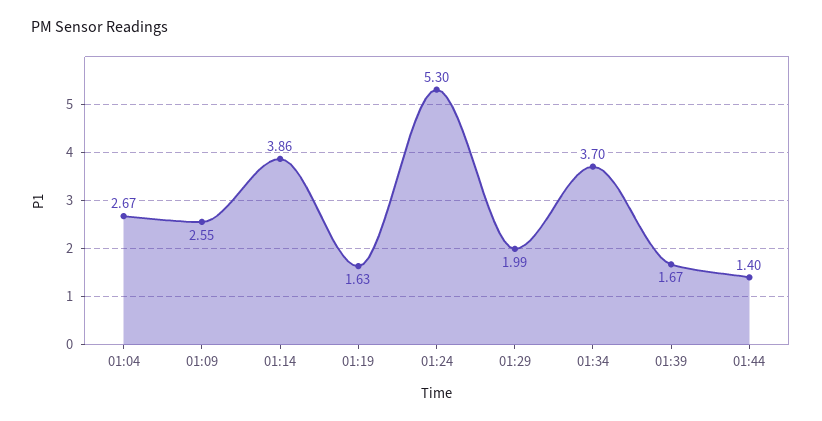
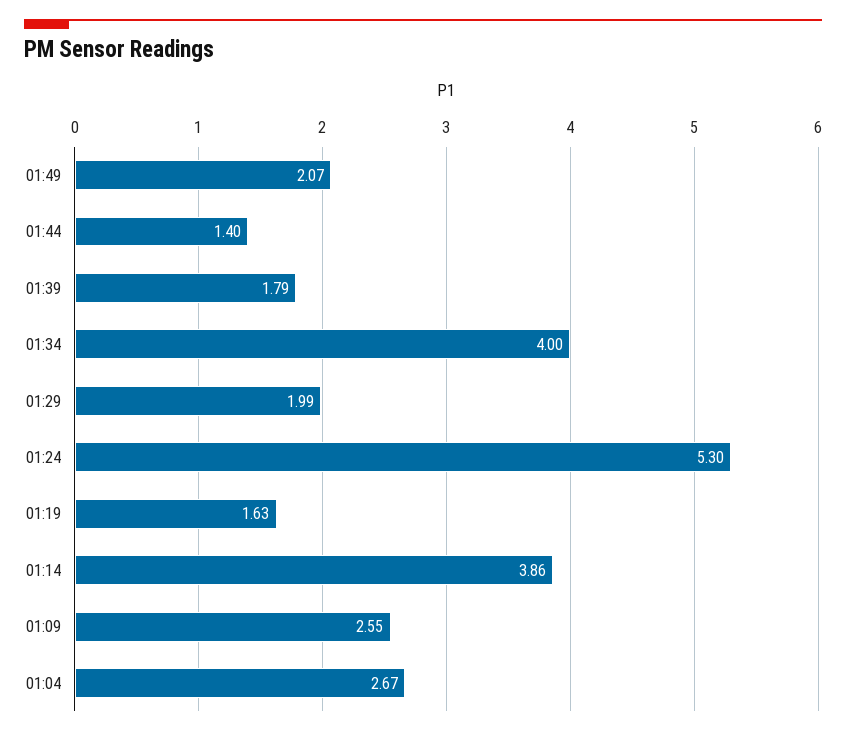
01:34: 3.7 -> 4
01:39: 1.67 -> 1.79
01:49: none -> 2.07

